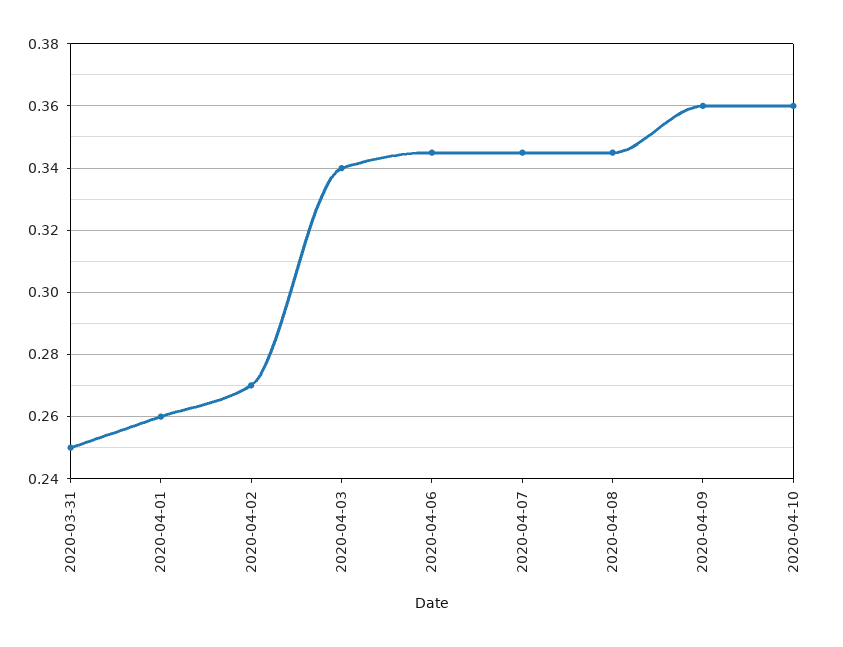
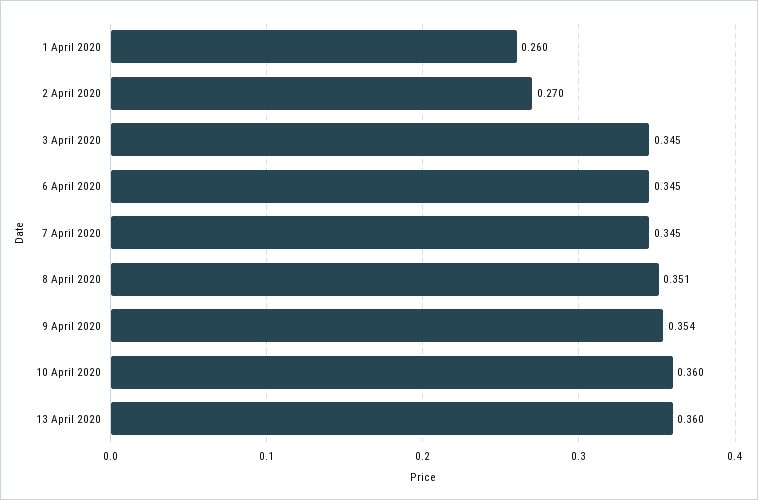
2020-03-31: 0.25 -> none
2020-04-03: 0.34 -> 0.345
2020-04-08: 0.345 -> 0.351
2020-04-09: 0.36 -> 0.354
13 April 2020: none -> 0.36

